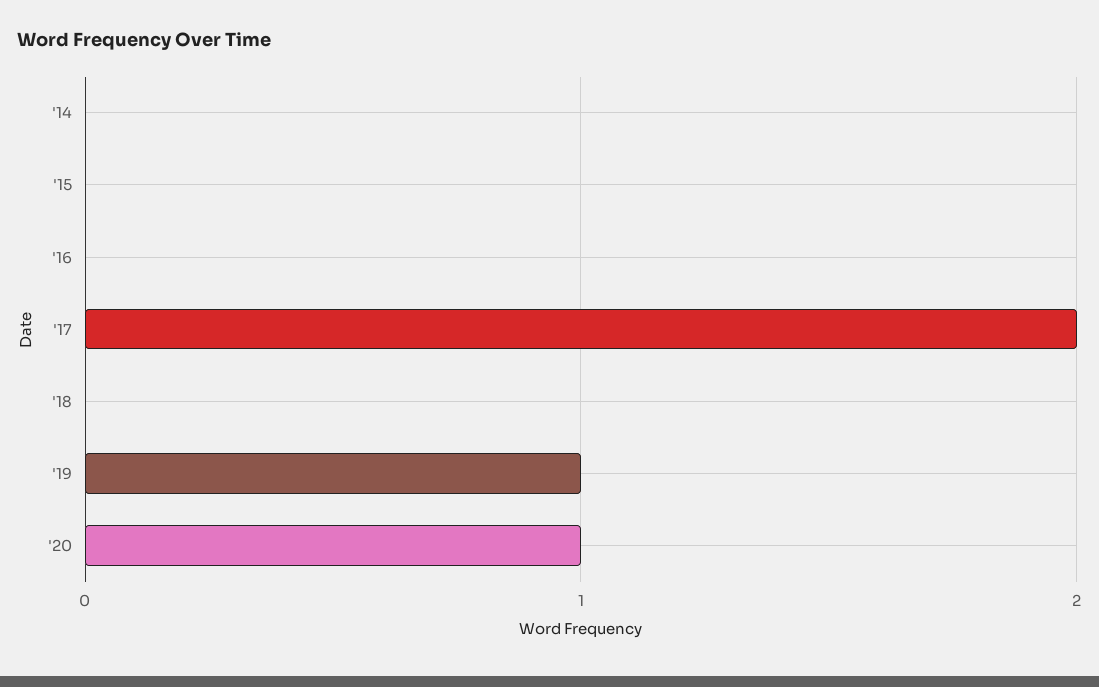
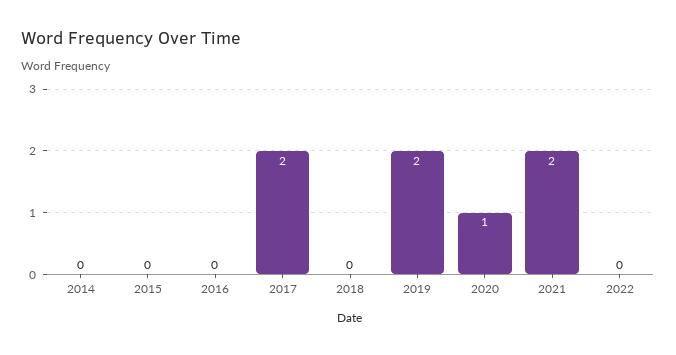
'19: 1 -> 2
2021: none -> 2
2022: none -> 0

